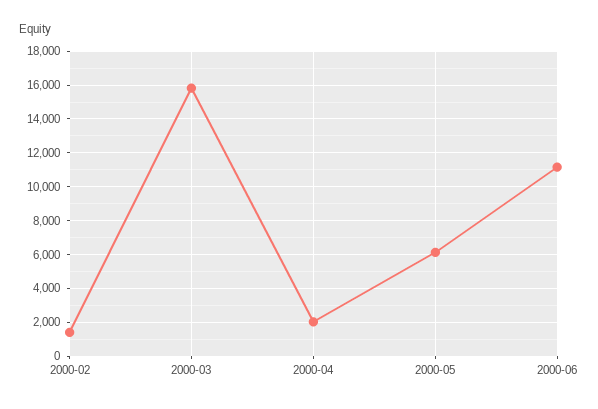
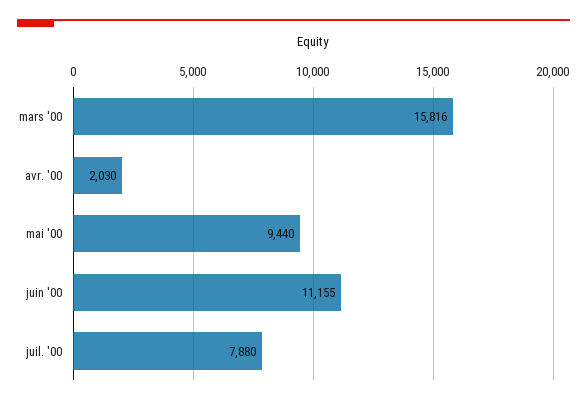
2000-02: 1500 -> none
2000-05: 6000 -> 9440
juil. '00: none -> 7880

